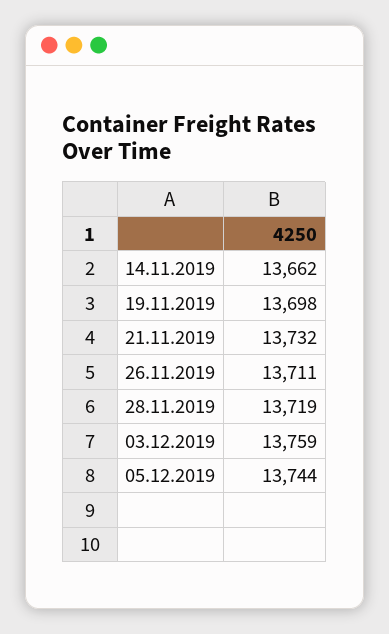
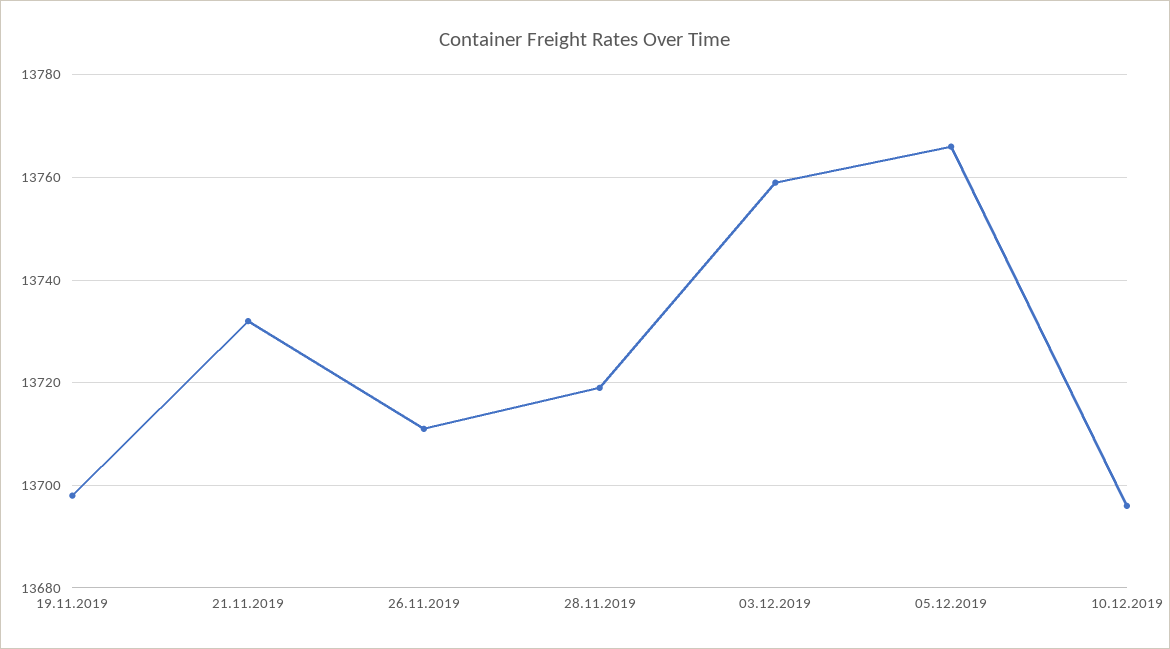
14.11.2019: 13662 -> none
05.12.2019: 13744 -> 13765
10.12.2019: none -> 13695

